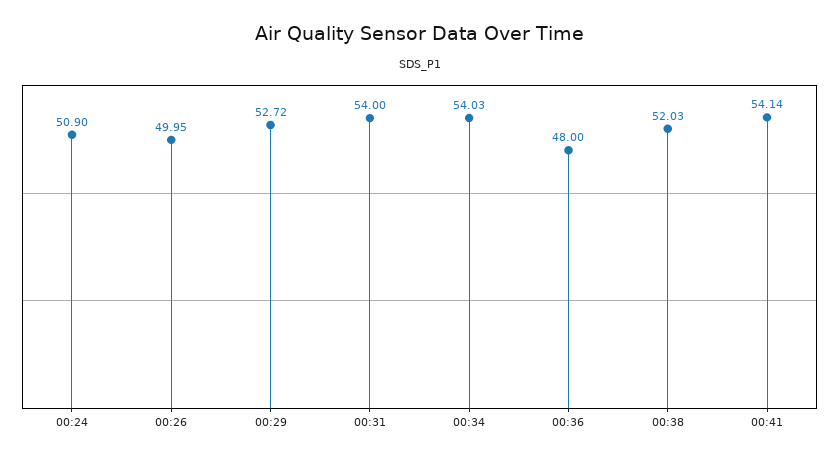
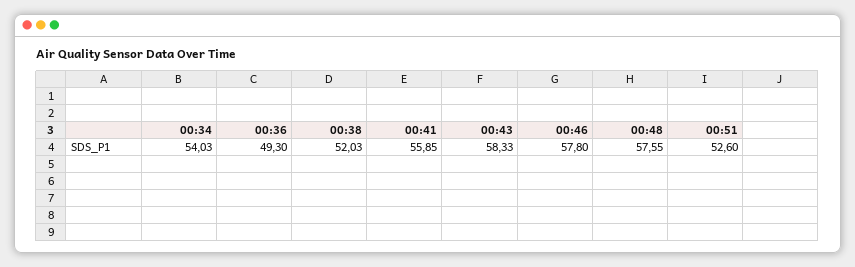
00:24: 50.9 -> none
00:26: 49.95 -> none
00:29: 52.72 -> none
00:31: 54 -> none
00:36: 48 -> 49.3
00:41: 54.14 -> 55.85
00:43: none -> 58.33
00:46: none -> 57.8
00:48: none -> 57.55
00:51: none -> 52.6

